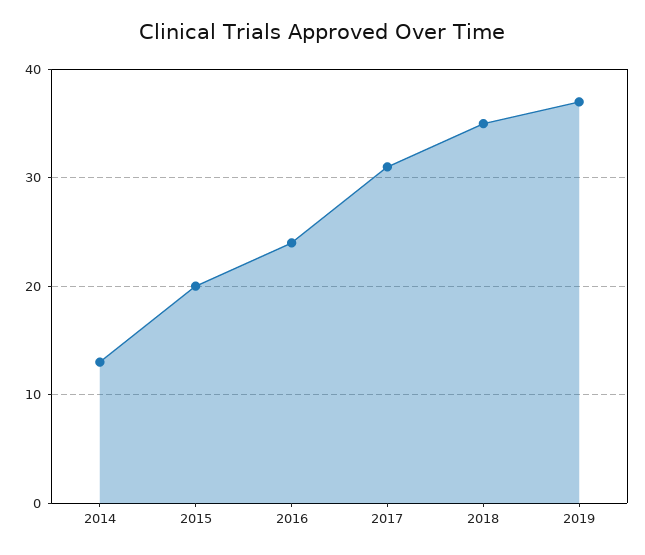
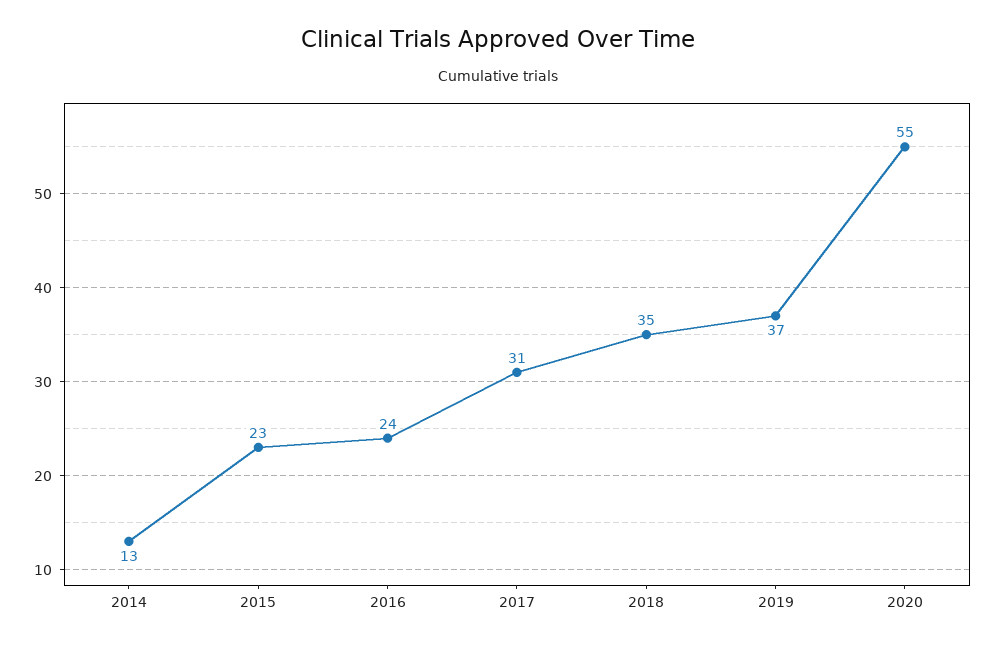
2015: 20 -> 23
2020: none -> 55

